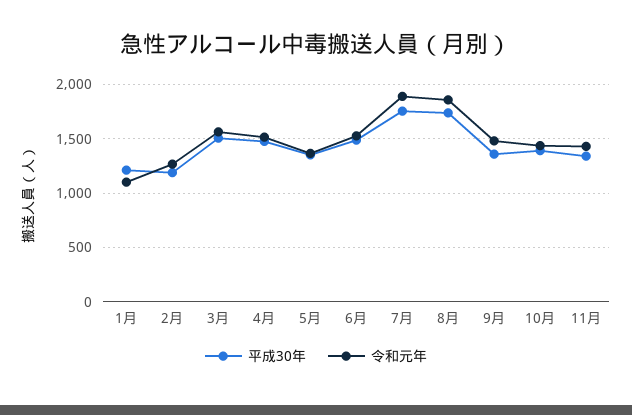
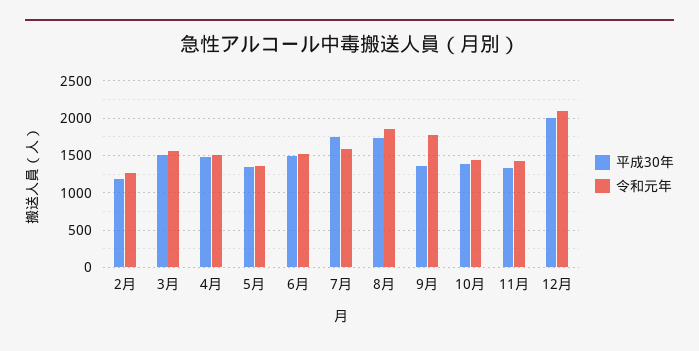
平成30年, 1月: 1200 -> none
令和元年, 1月: 1100 -> none
令和元年, 7月: 1900 -> 1600
令和元年, 9月: 1500 -> 1800
平成30年, 12月: none -> 2000
令和元年, 12月: none -> 2100

